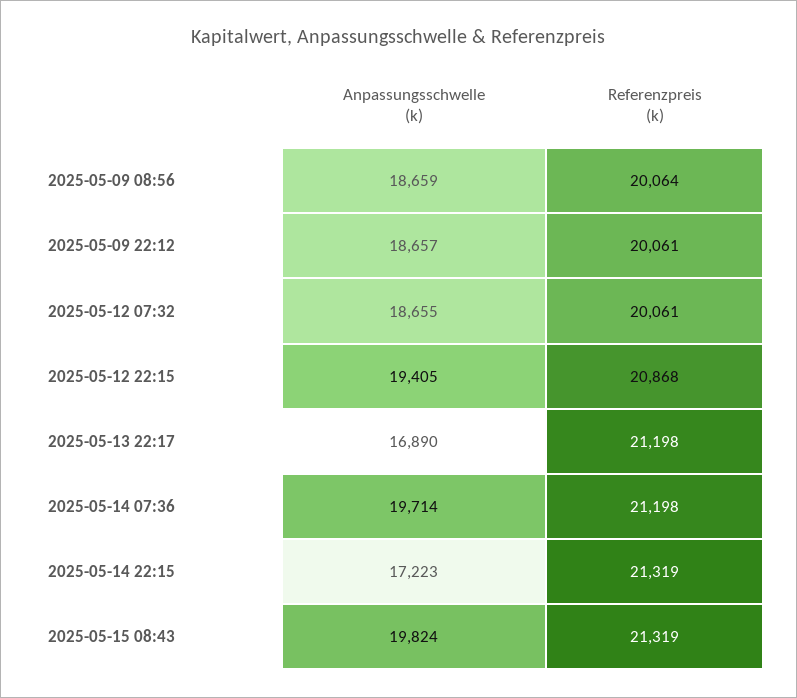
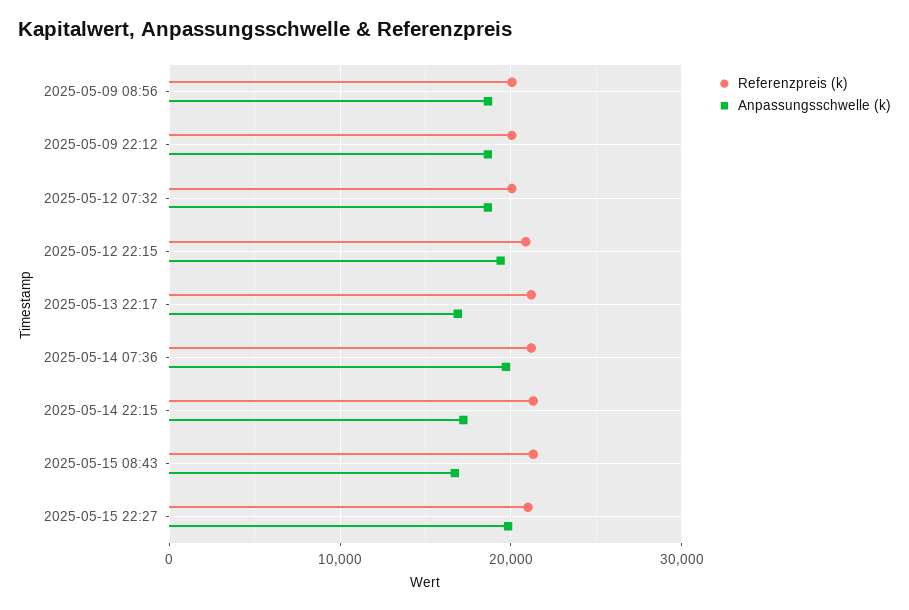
Anpassungsschwelle (k), 2025-05-15 08:43: 19824 -> 17000
Referenzpreis (k), 2025-05-15 22:27: none -> 21000
Anpassungsschwelle (k), 2025-05-15 22:27: none -> 20000

